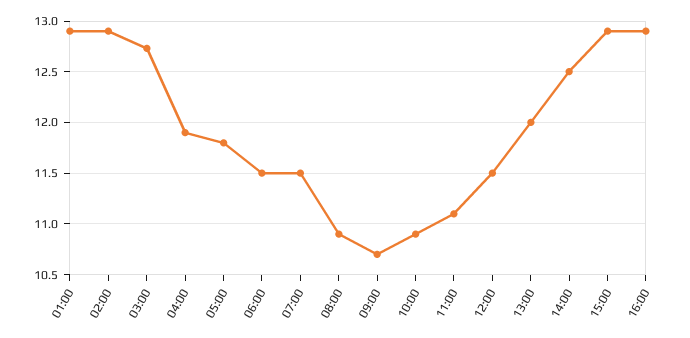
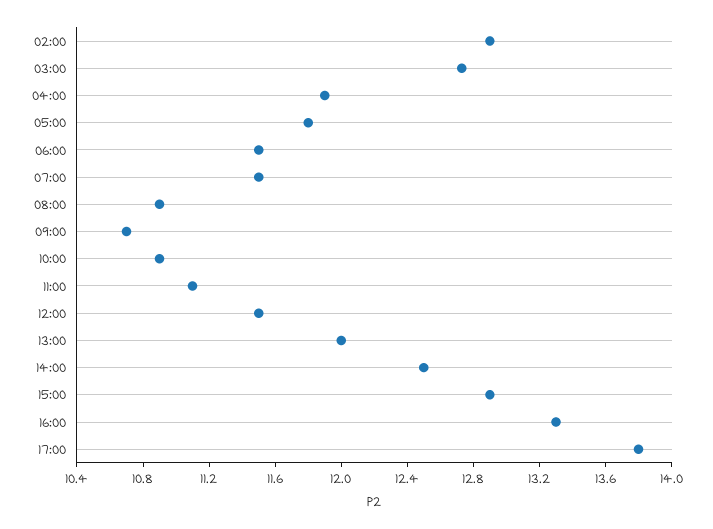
01:00: 12.9 -> none
16:00: 12.9 -> 13.3
17:00: none -> 13.8

